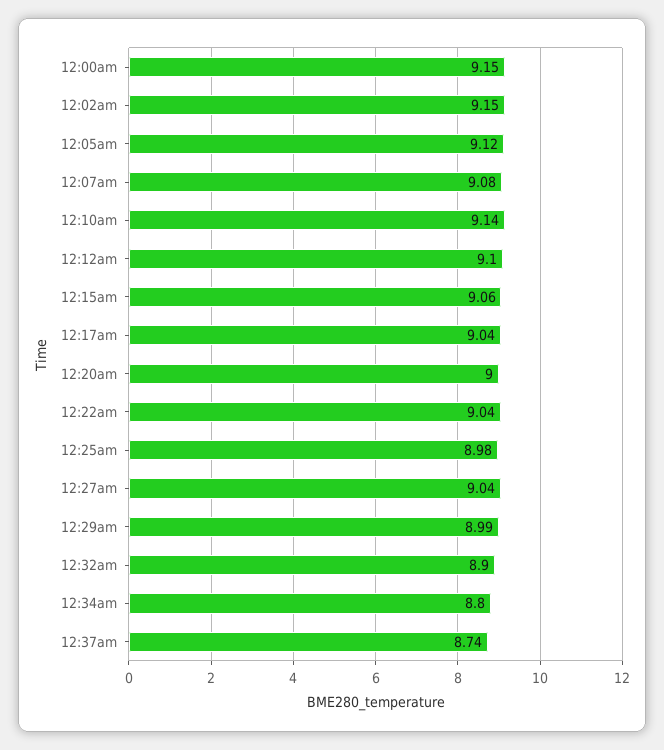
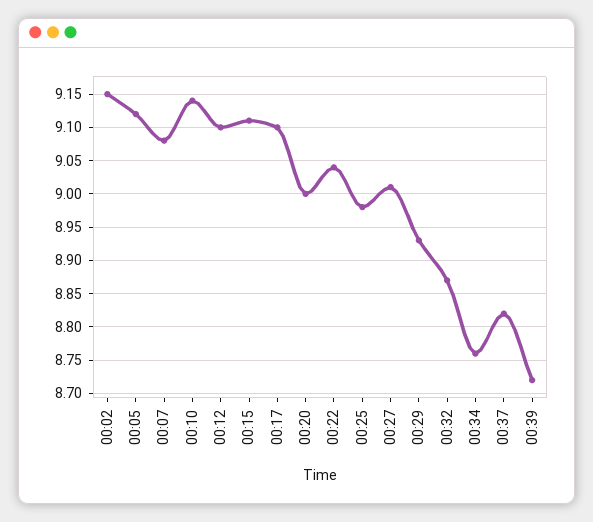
12:00am: 9.15 -> none
12:15am: 9.06 -> 9.11
12:17am: 9.04 -> 9.1
12:27am: 9.04 -> 9.01
12:29am: 8.99 -> 8.93
12:32am: 8.9 -> 8.87
12:34am: 8.8 -> 8.76
12:37am: 8.74 -> 8.82
00:39: none -> 8.72

